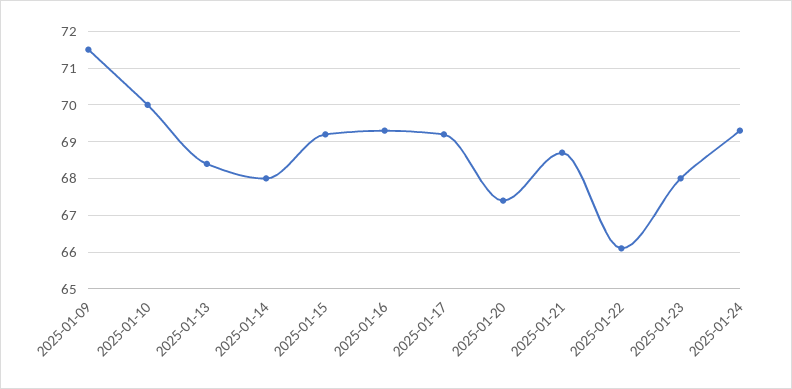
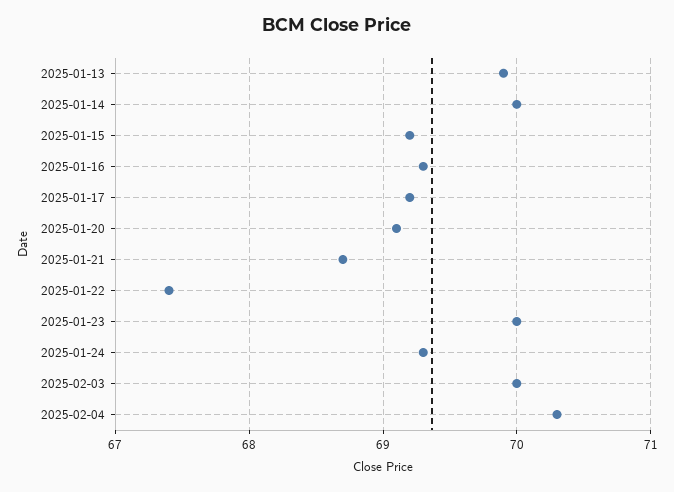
2025-01-09: 71.5 -> none
2025-01-10: 70 -> none
2025-01-13: 68.5 -> 69.9
2025-01-14: 68 -> 70
2025-01-20: 67.5 -> 69.1
2025-01-22: 66 -> 67.4
2025-01-23: 68 -> 70
2025-02-03: none -> 70
2025-02-04: none -> 70.3

